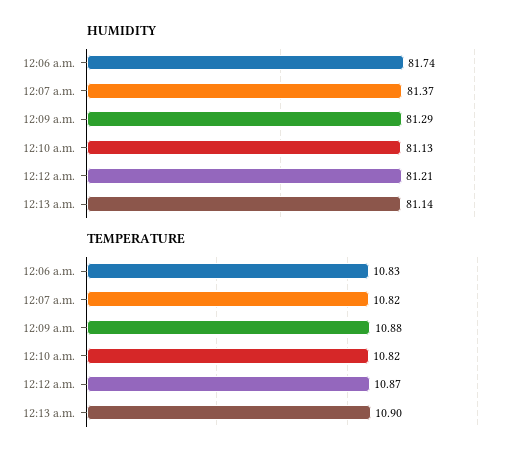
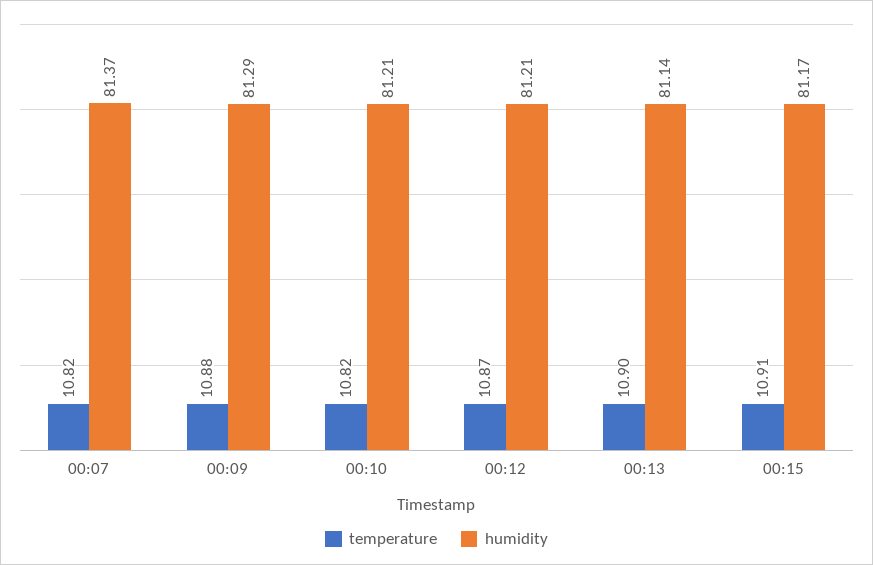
HUMIDITY, 12:06 a.m.: 81.74 -> none
HUMIDITY, 12:10 a.m.: 81.13 -> 81.21
TEMPERATURE, 12:06 a.m.: 10.83 -> none
TEMPERATURE, 00:15: none -> 10.91
HUMIDITY, 00:15: none -> 81.17

